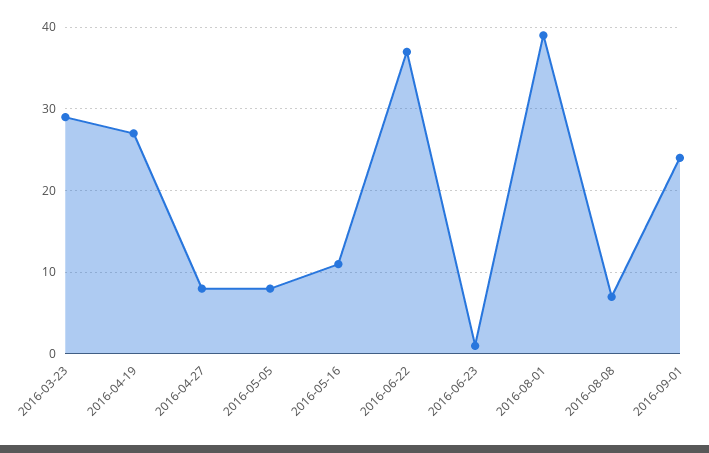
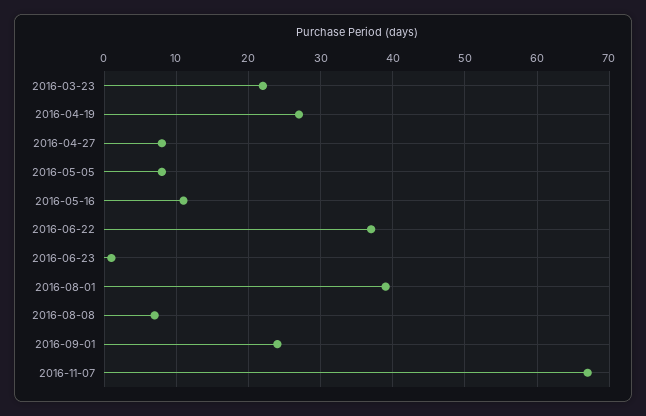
2016-03-23: 29 -> 22
2016-11-07: none -> 67

